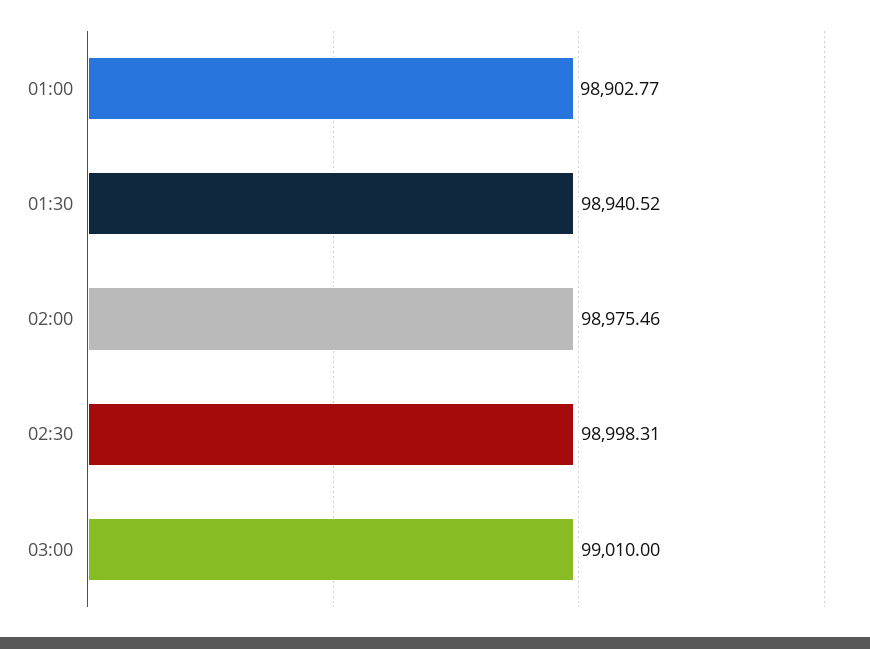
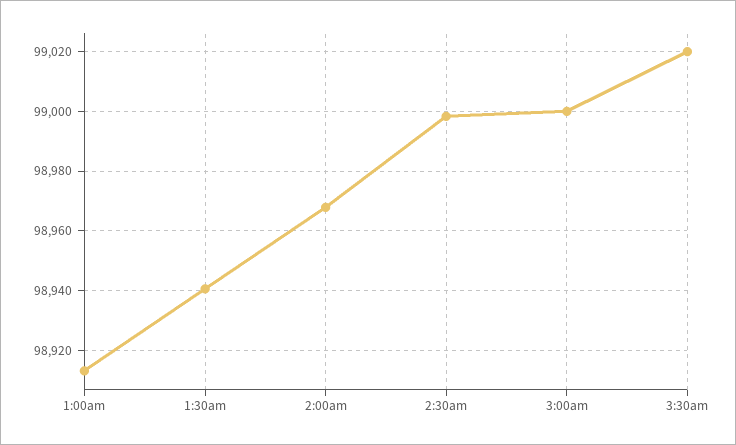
01:00: 98902.77 -> 98912.5
02:00: 98975.46 -> 98967.5
03:00: 99010 -> 99000
3:30am: none -> 99020

